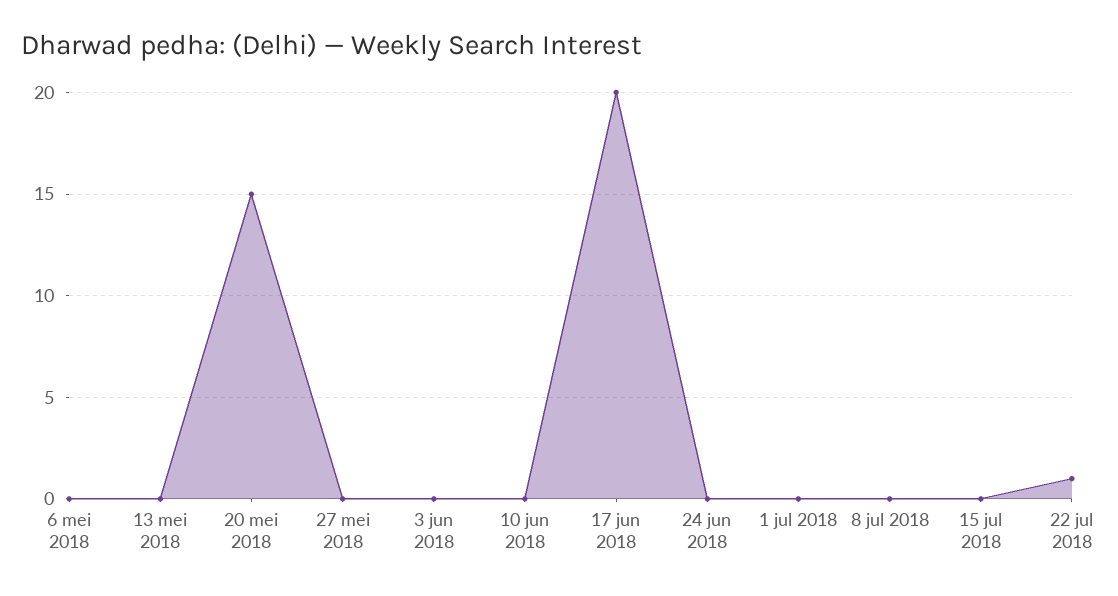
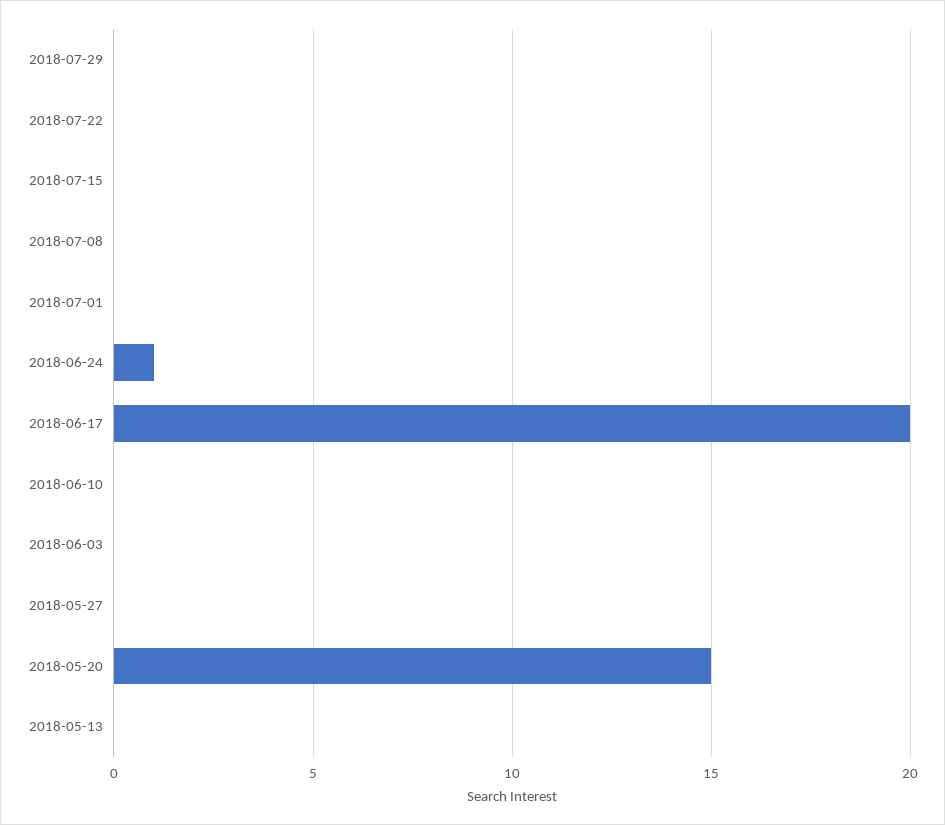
6 mei 2018: 0 -> none
24 jun 2018: 0 -> 1
22 jul 2018: 1 -> 0
2018-07-29: none -> 0

